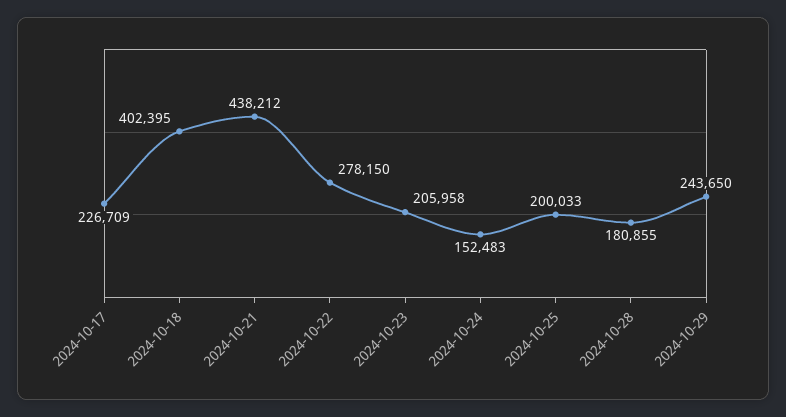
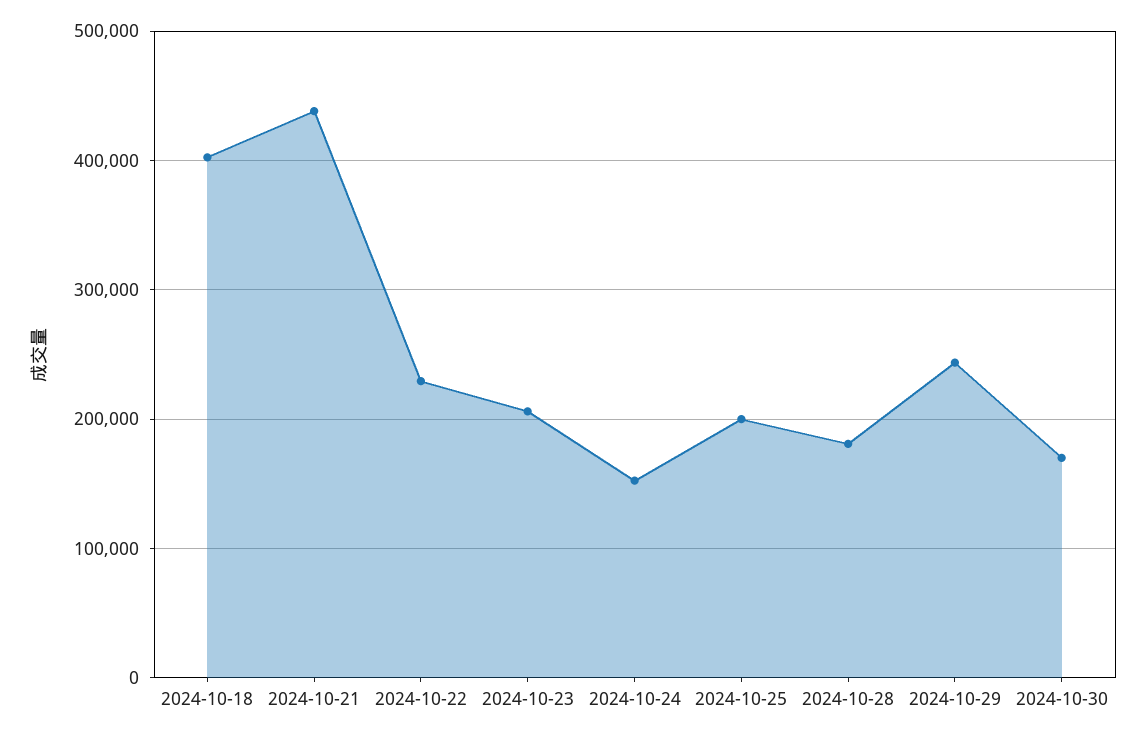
2024-10-17: 226709 -> none
2024-10-22: 278150 -> 230000
2024-10-30: none -> 170000

